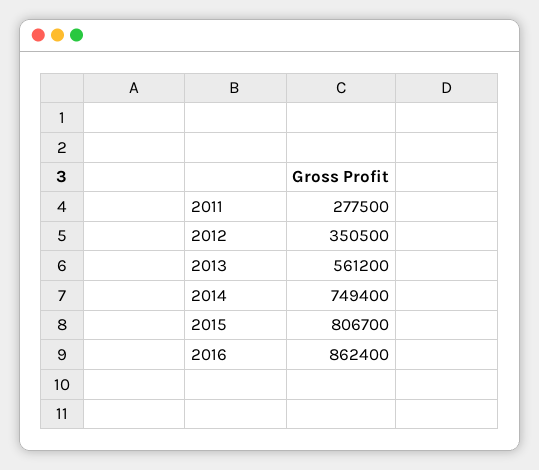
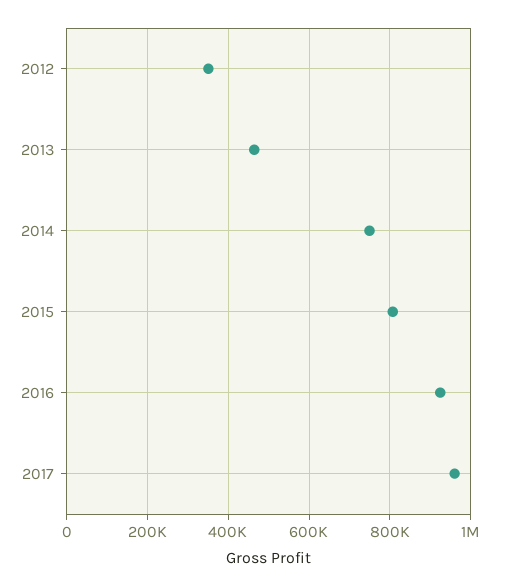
2011: 277500 -> none
2013: 561200 -> 460000
2016: 862400 -> 920000
2017: none -> 960000

